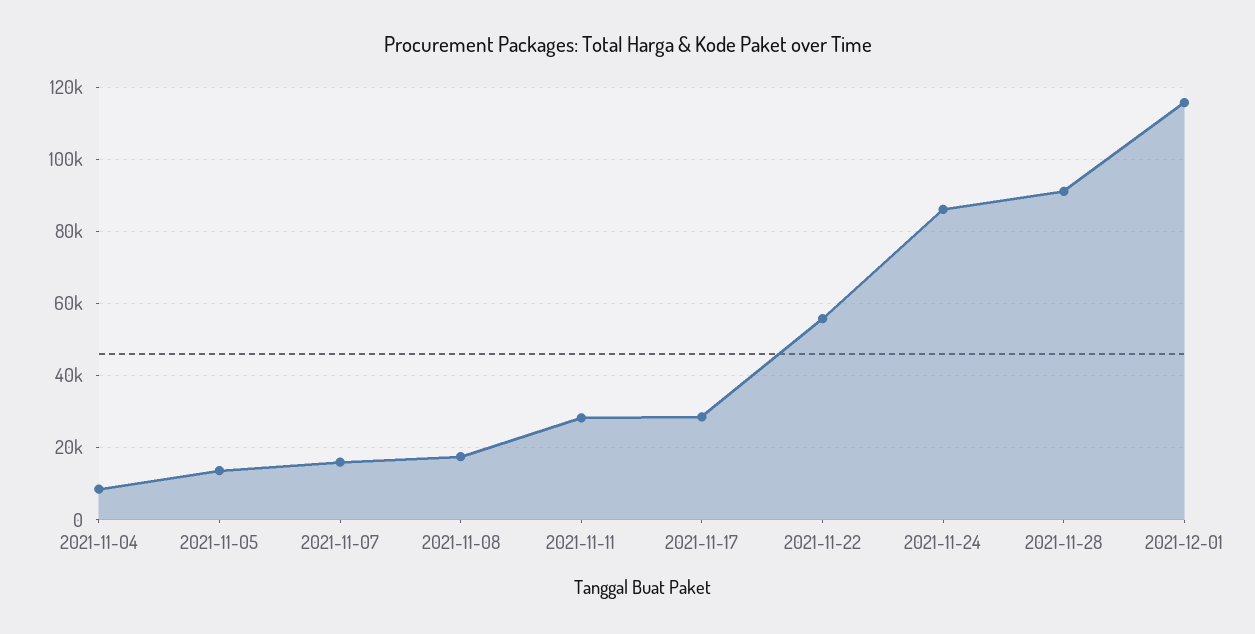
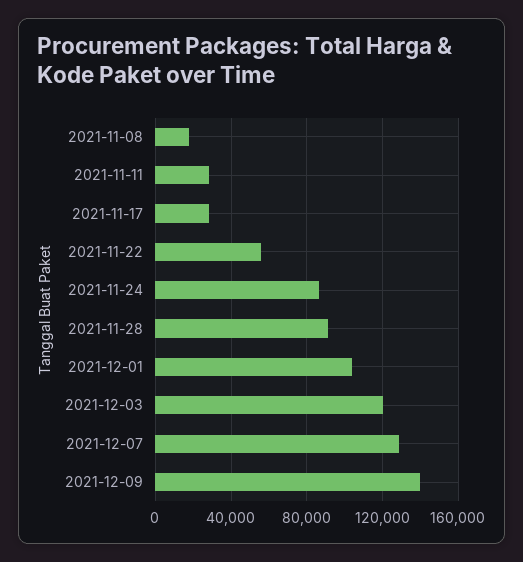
2021-11-04: 8000 -> none
2021-11-05: 14000 -> none
2021-11-07: 16000 -> none
2021-12-01: 116000 -> 105000
2021-12-03: none -> 120000
2021-12-07: none -> 130000
2021-12-09: none -> 140000

